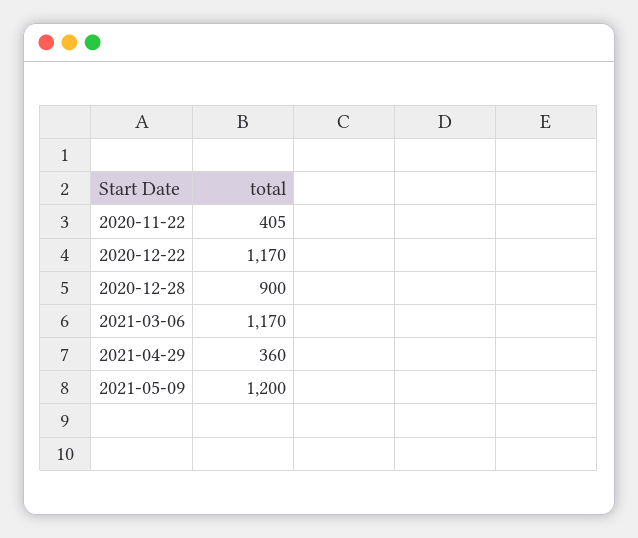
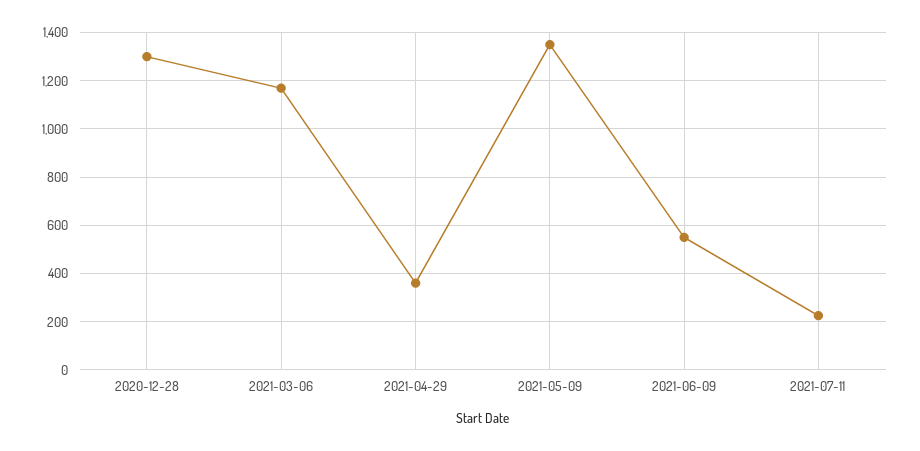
2020-11-22: 405 -> none
2020-12-22: 1170 -> none
2020-12-28: 900 -> 1300
2021-05-09: 1200 -> 1350
2021-06-09: none -> 550
2021-07-11: none -> 225

